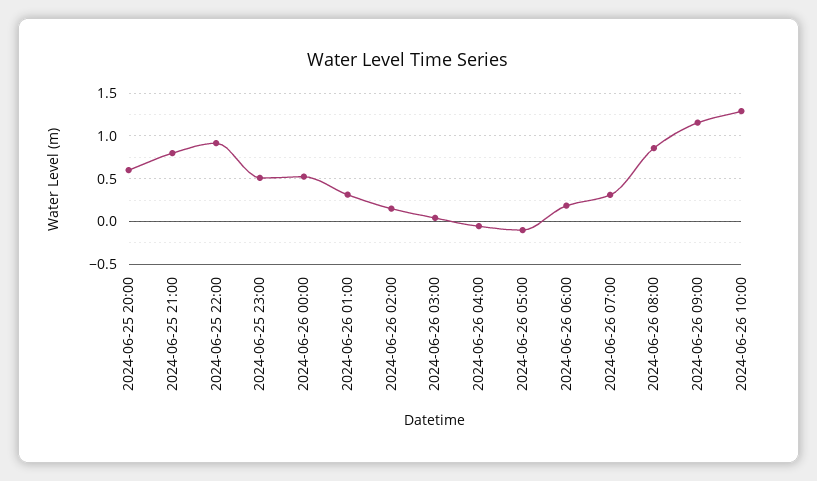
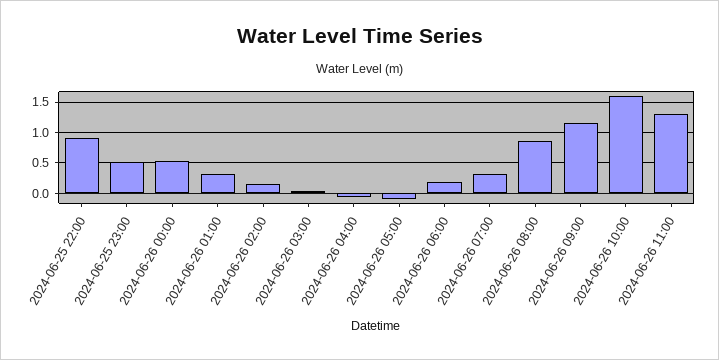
2024-06-25 20:00: 0.6 -> none
2024-06-25 21:00: 0.8 -> none
2024-06-26 10:00: 1.3 -> 1.6
2024-06-26 11:00: none -> 1.3

